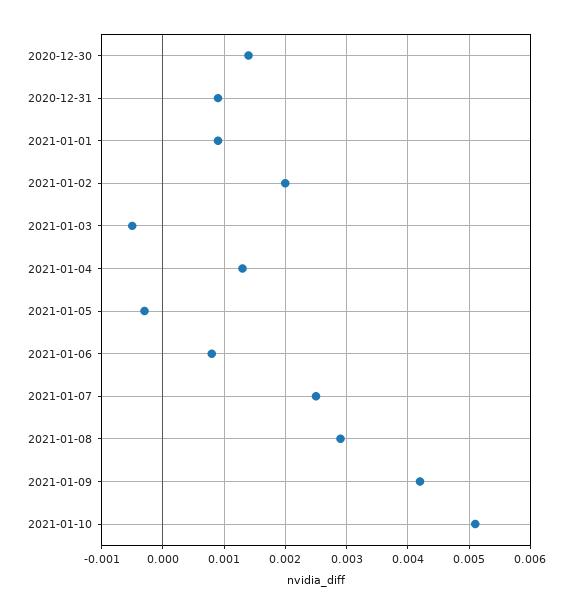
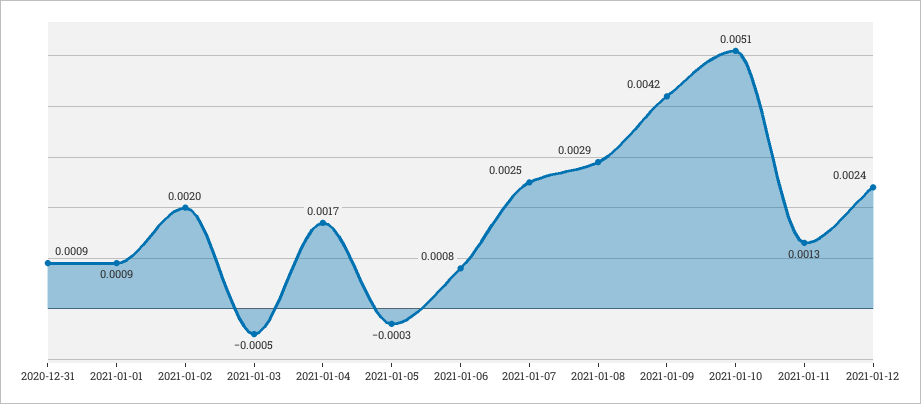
2020-12-30: 0.0014 -> none
2021-01-04: 0.0013 -> 0.0017
2021-01-11: none -> 0.0013
2021-01-12: none -> 0.0024

